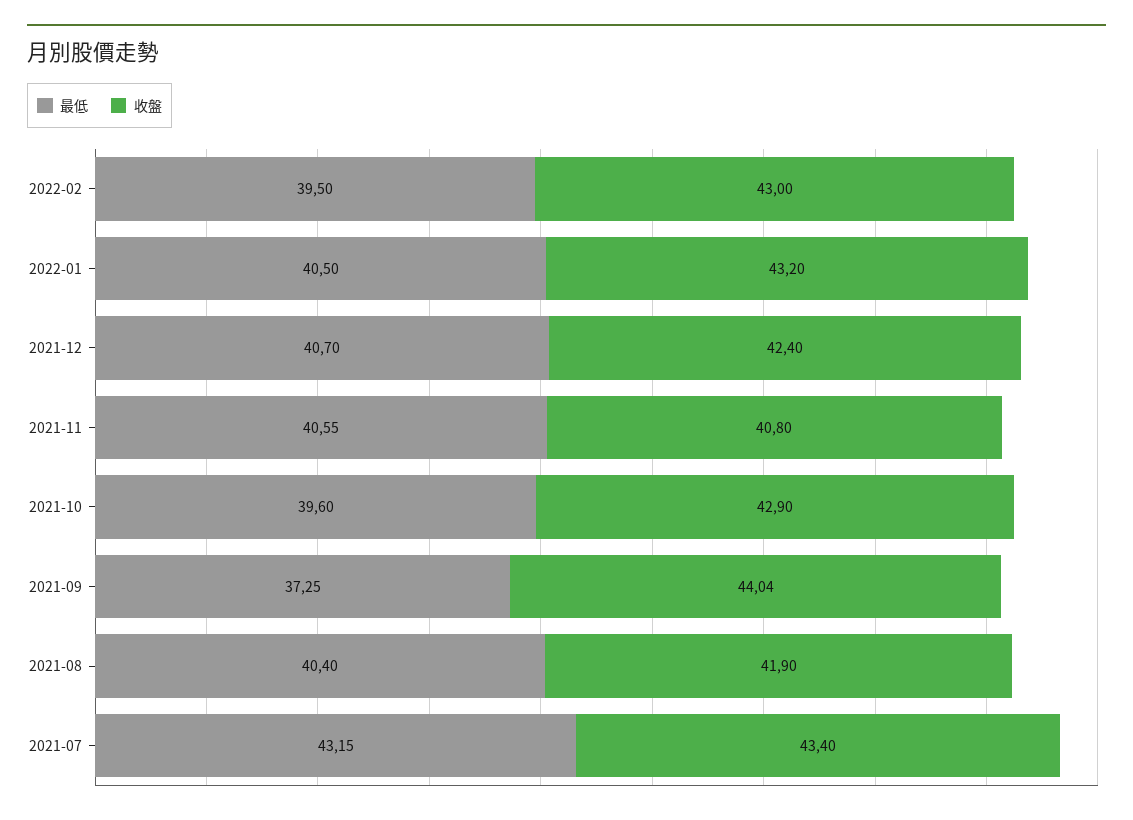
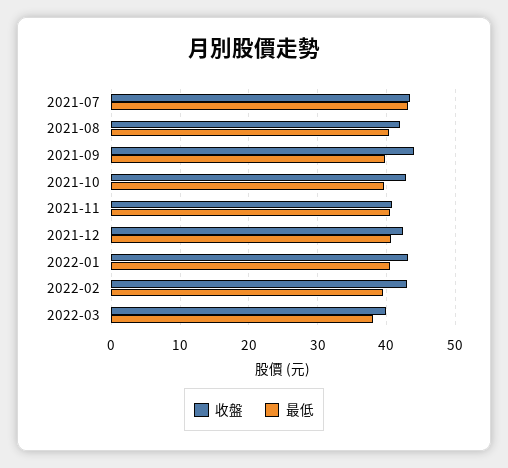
最低, 2021-09: 37.25 -> 40
收盤, 2022-03: none -> 40
最低, 2022-03: none -> 38

